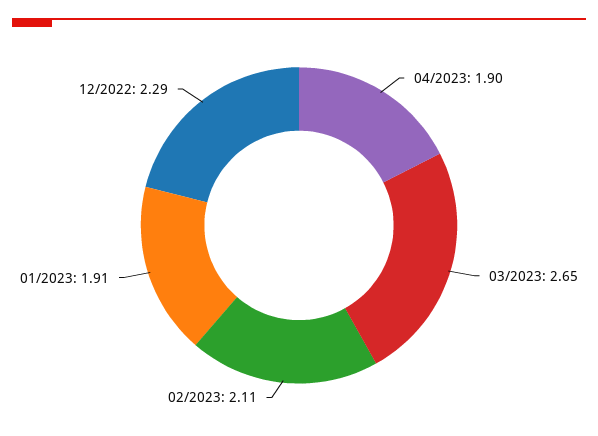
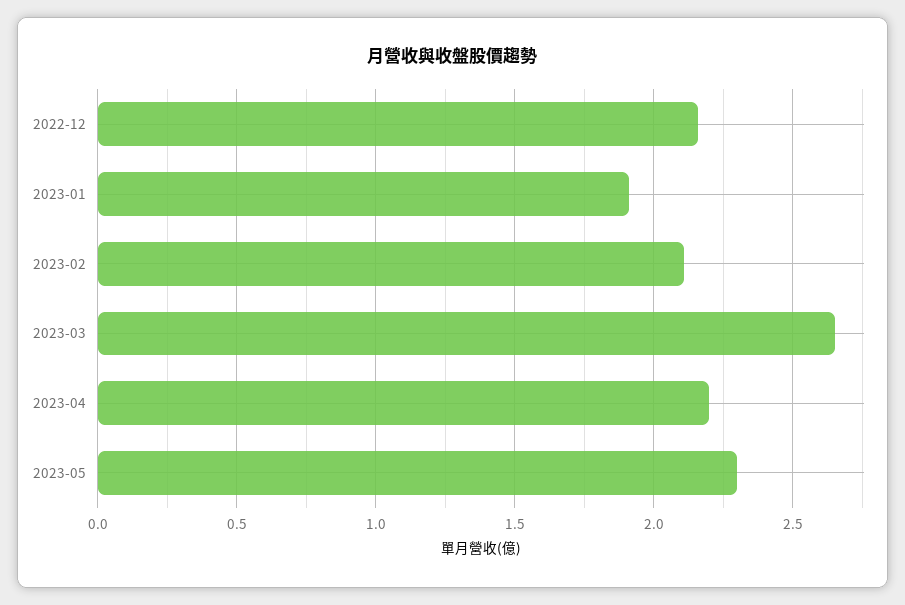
04/2023: 1.9 -> 2.2
12/2022: 2.29 -> 2.15
2023-05: none -> 2.3

